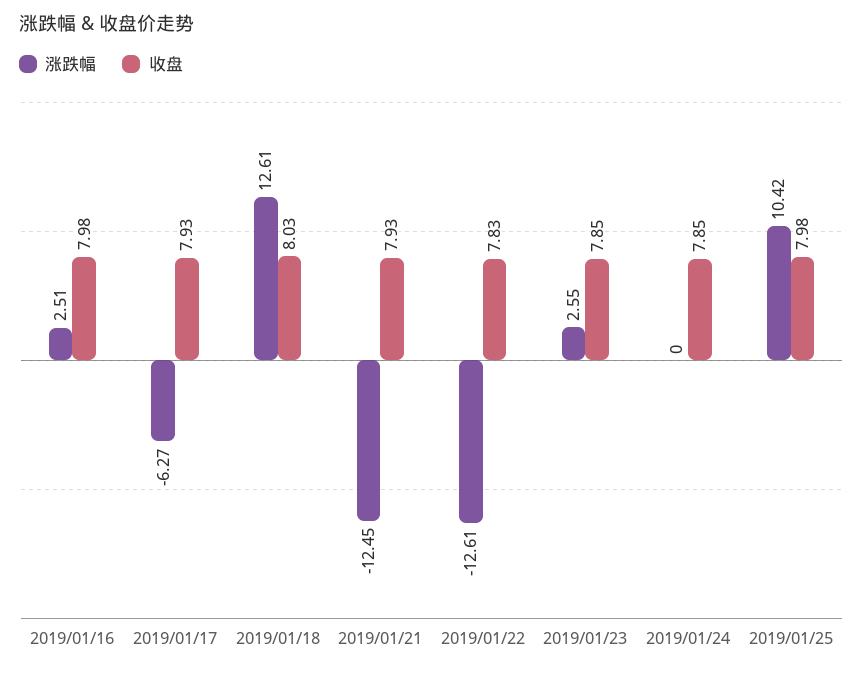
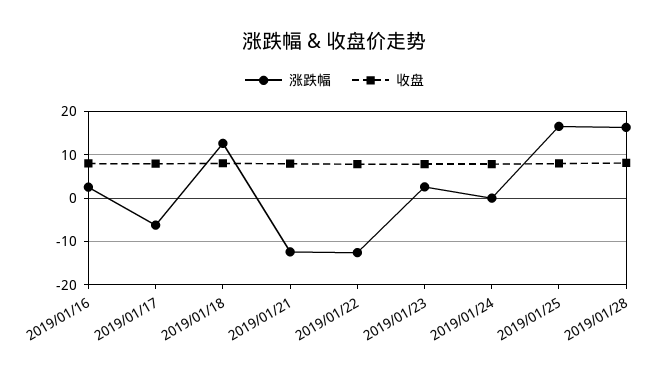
涨跌幅, 2019/01/25: 10.42 -> 16
涨跌幅, 2019/01/28: none -> 16
收盘, 2019/01/28: none -> 8

